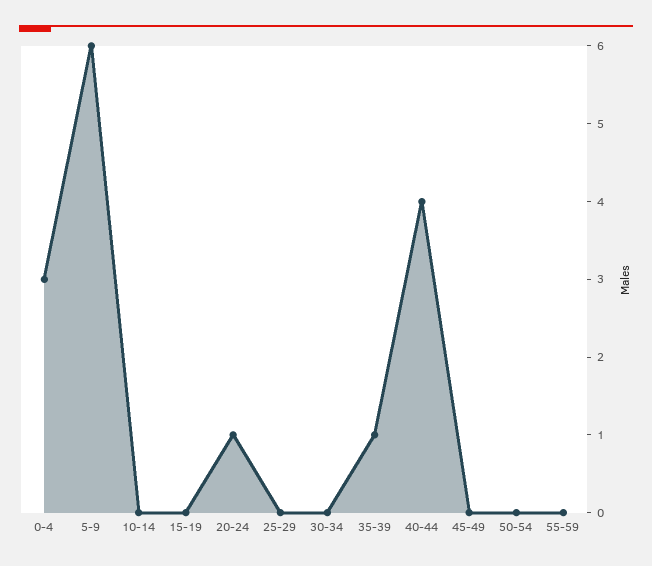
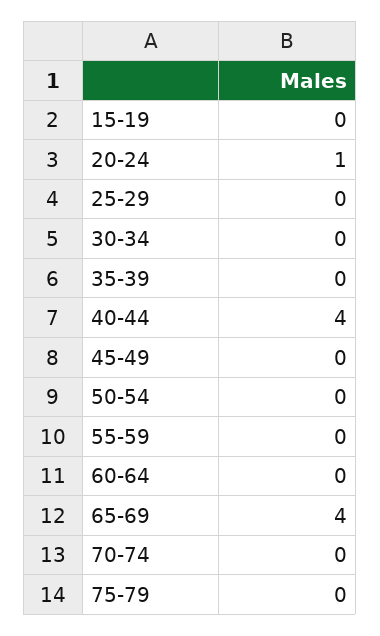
0-4: 3 -> none
5-9: 6 -> none
10-14: 0 -> none
35-39: 1 -> 0
60-64: none -> 0
65-69: none -> 4
70-74: none -> 0
75-79: none -> 0

